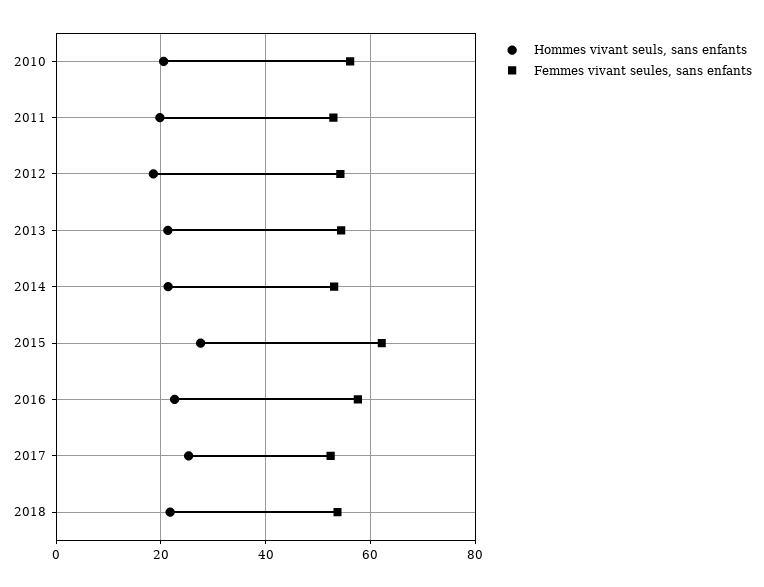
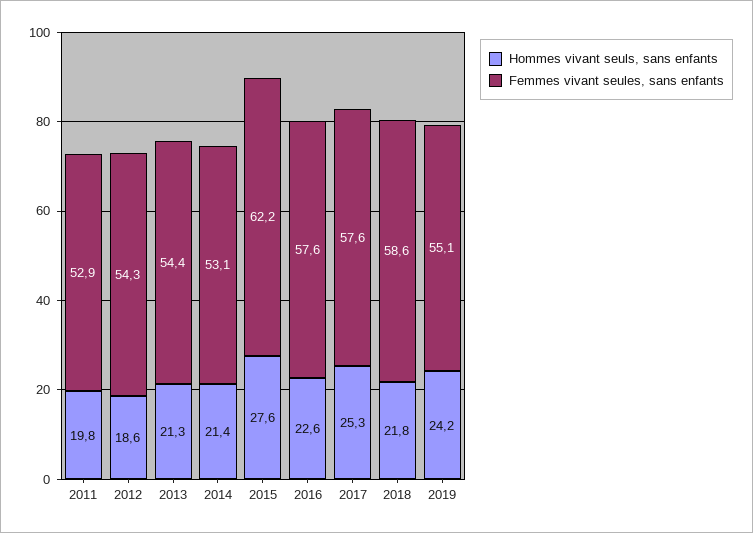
Hommes vivant seuls, sans enfants, 2010: 20 -> none
Femmes vivant seules, sans enfants, 2010: 56 -> none
Femmes vivant seules, sans enfants, 2017: 52 -> 57.6
Femmes vivant seules, sans enfants, 2018: 54 -> 58.6
Hommes vivant seuls, sans enfants, 2019: none -> 24.2
Femmes vivant seules, sans enfants, 2019: none -> 55.1

